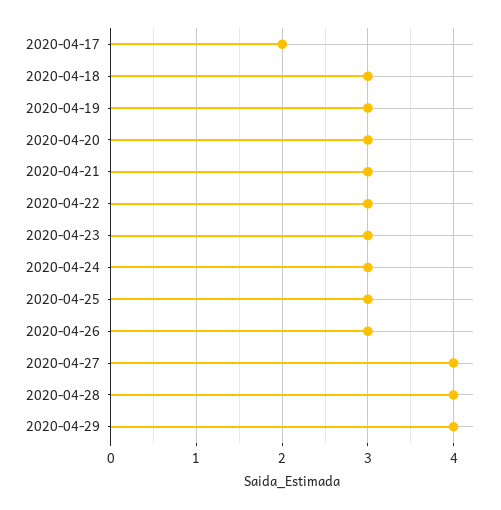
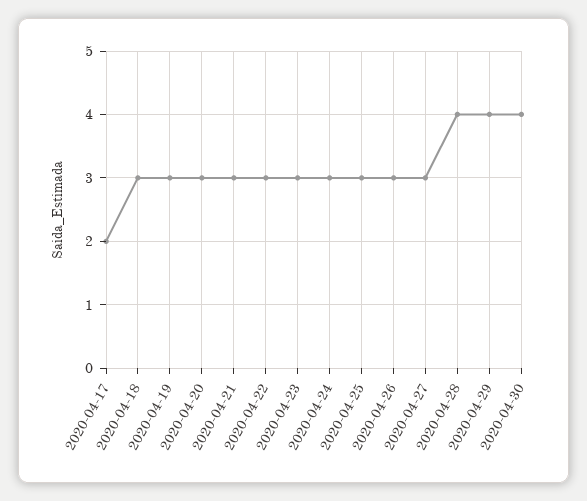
2020-04-27: 4 -> 3
2020-04-30: none -> 4

